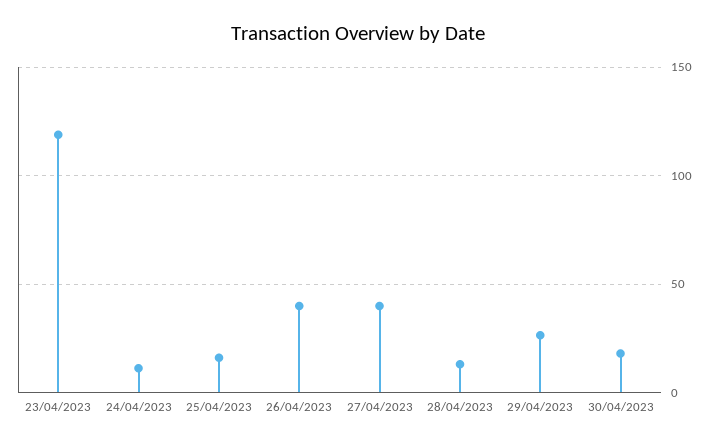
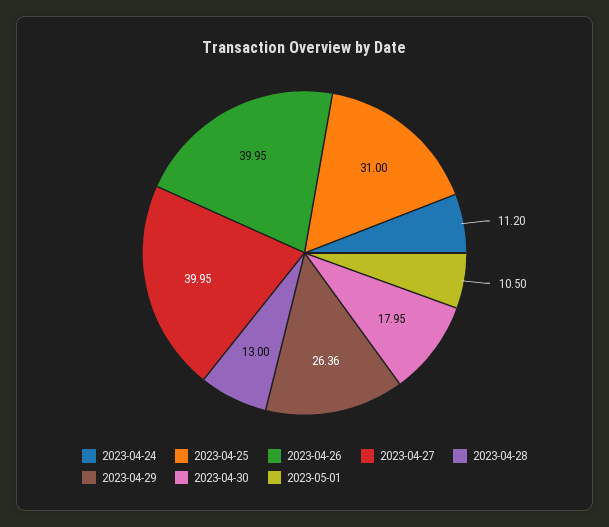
23/04/2023: 120 -> none
25/04/2023: 15 -> 31
2023-05-01: none -> 10.5

